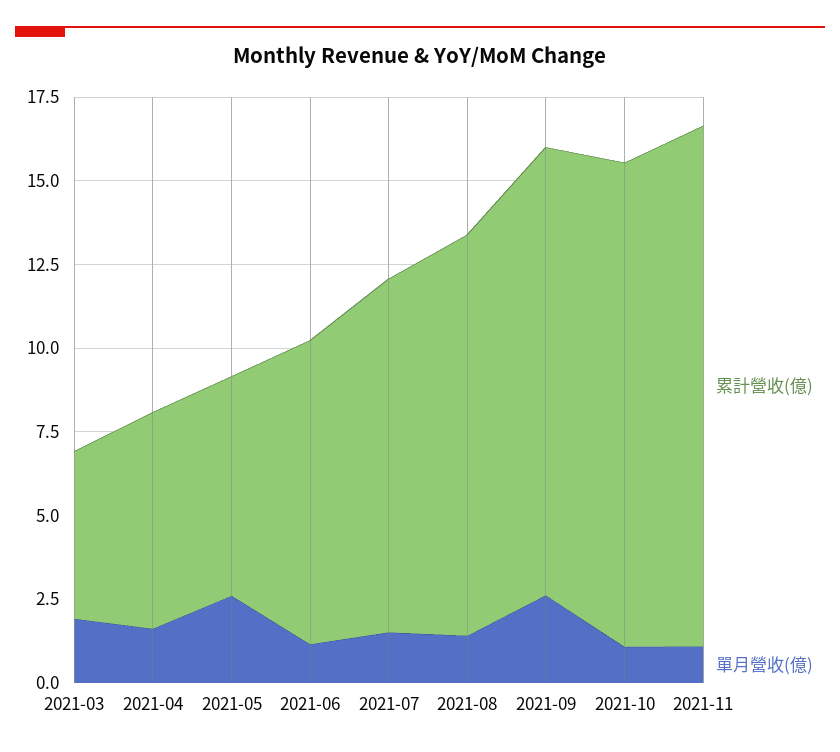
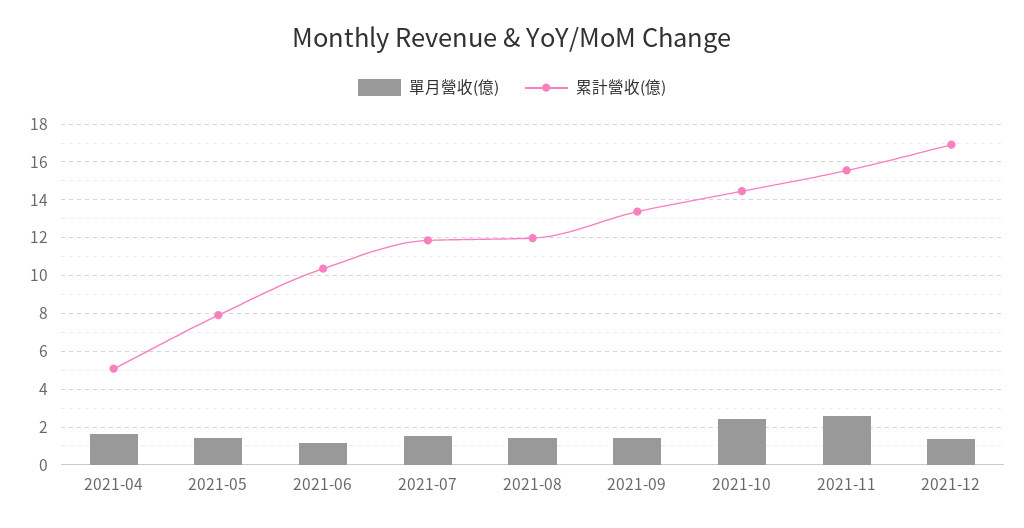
累計營收(億), 2021-03: 5 -> none
單月營收(億), 2021-03: 2 -> none
累計營收(億), 2021-04: 6.5 -> 5
累計營收(億), 2021-05: 6.5 -> 8
單月營收(億), 2021-05: 2.5 -> 1.5
累計營收(億), 2021-06: 9 -> 10.5
累計營收(億), 2021-07: 10.5 -> 12
單月營收(億), 2021-09: 2.5 -> 1.5
單月營收(億), 2021-10: 1 -> 2.5
單月營收(億), 2021-11: 1 -> 2.5
單月營收(億), 2021-12: none -> 1.5
累計營收(億), 2021-12: none -> 17

